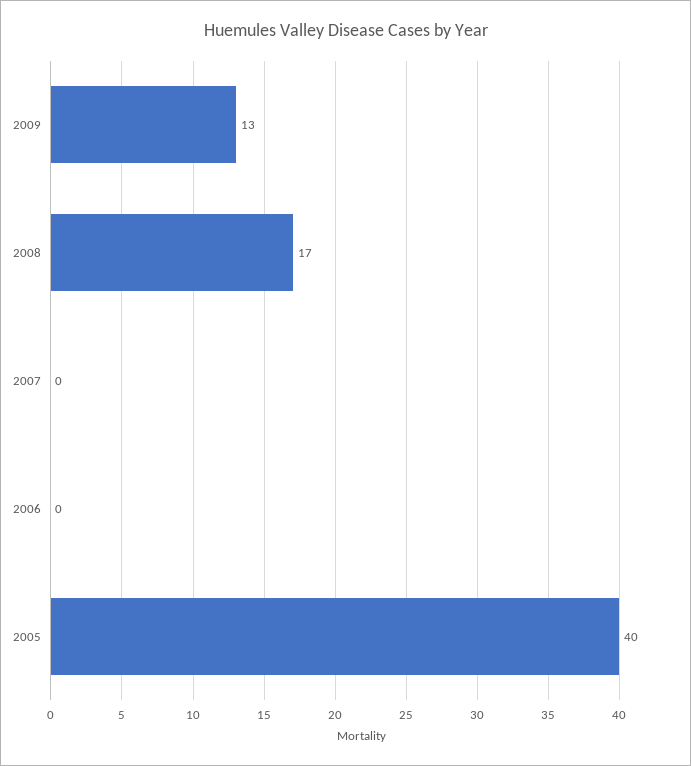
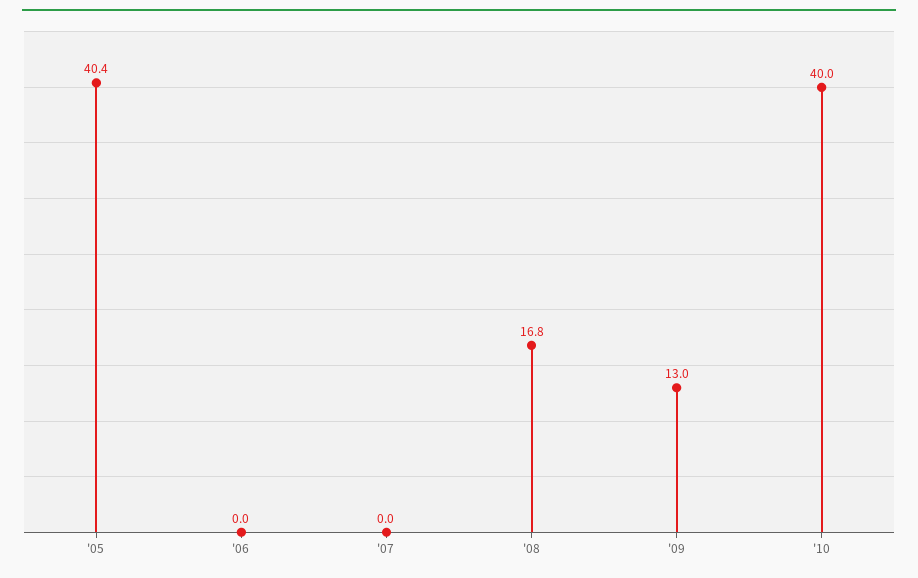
'10: none -> 40

